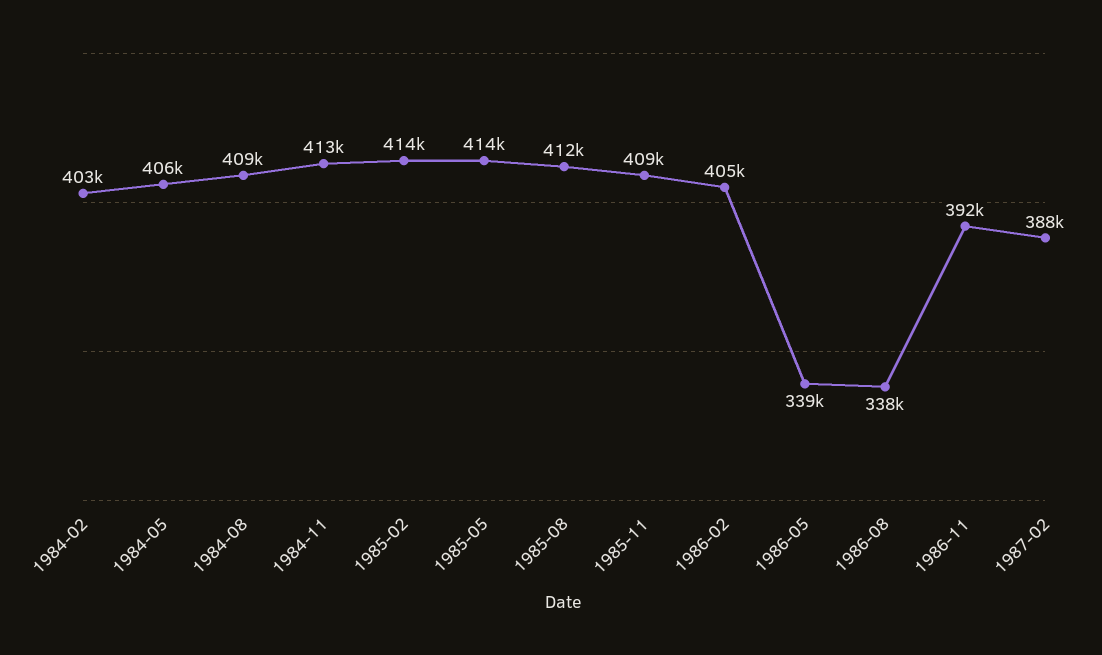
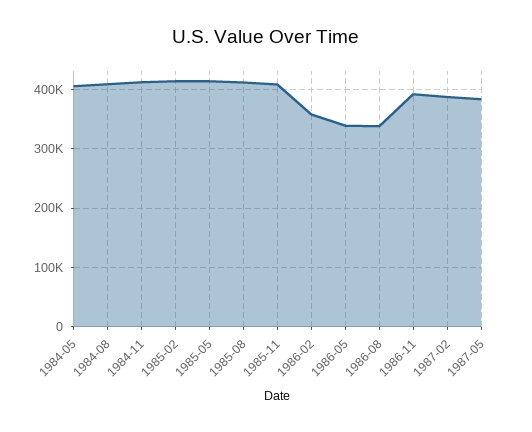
1984-02: 403000 -> none
1986-02: 405000 -> 360000
1987-05: none -> 380000

